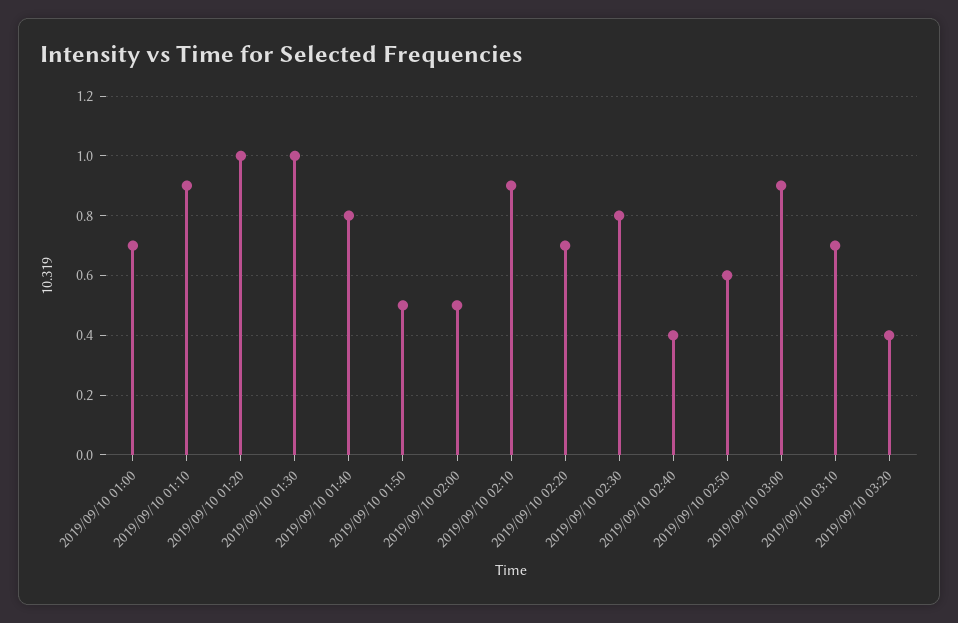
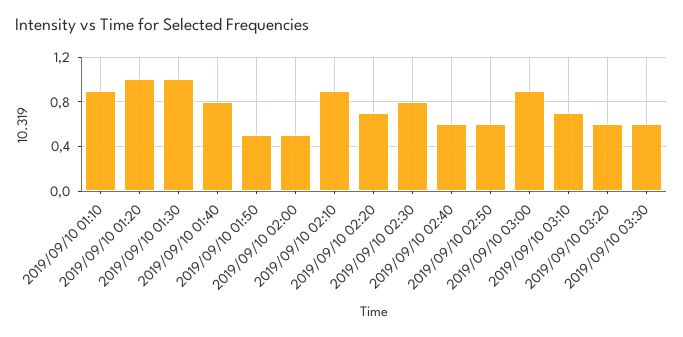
2019/09/10 01:00: 0.7 -> none
2019/09/10 02:40: 0.4 -> 0.6
2019/09/10 03:20: 0.4 -> 0.6
2019/09/10 03:30: none -> 0.6

